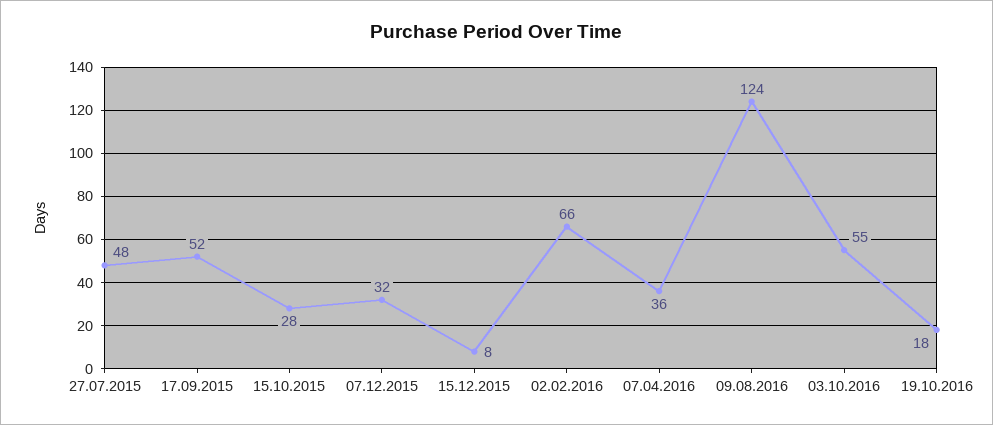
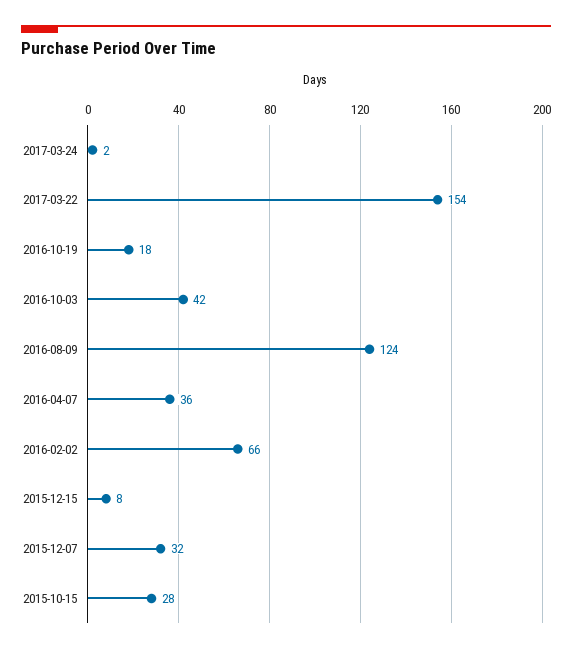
27.07.2015: 48 -> none
17.09.2015: 52 -> none
03.10.2016: 55 -> 42
2017-03-24: none -> 2
2017-03-22: none -> 154

